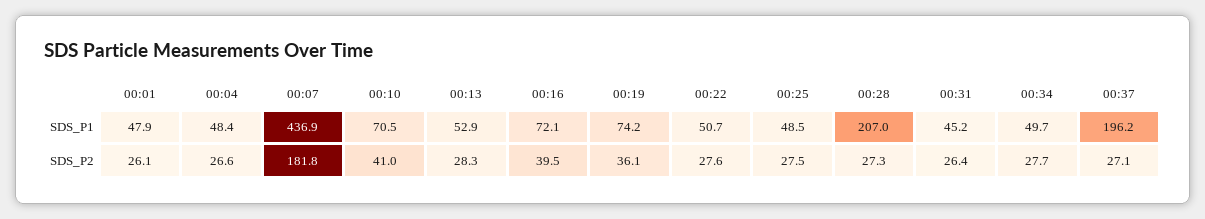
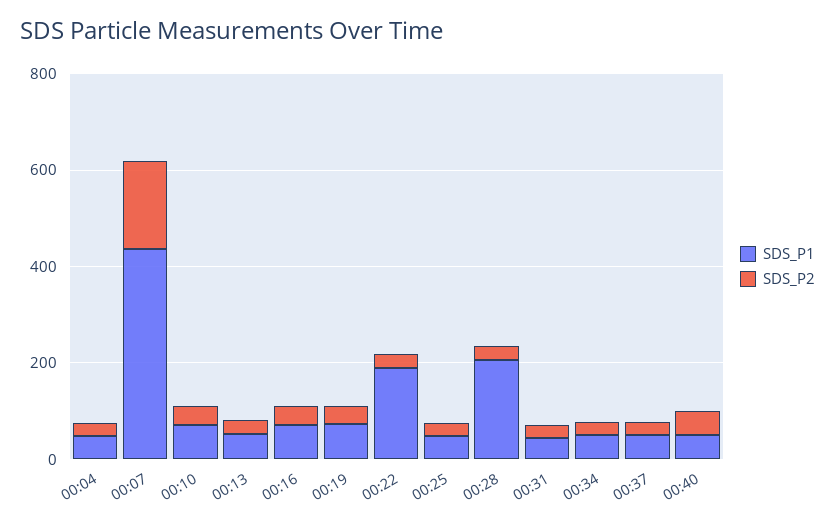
SDS_P1, 00:01: 47.9 -> none
SDS_P1, 00:22: 50.7 -> 200
SDS_P1, 00:37: 196.2 -> 50
SDS_P2, 00:01: 26.1 -> none
SDS_P1, 00:40: none -> 50
SDS_P2, 00:40: none -> 50

